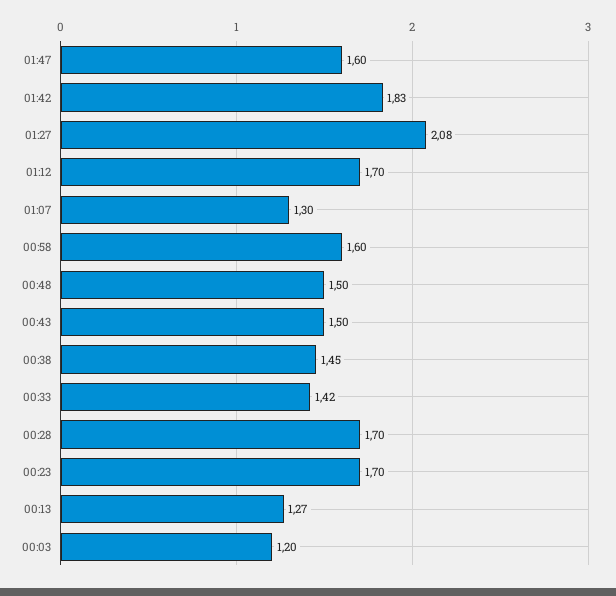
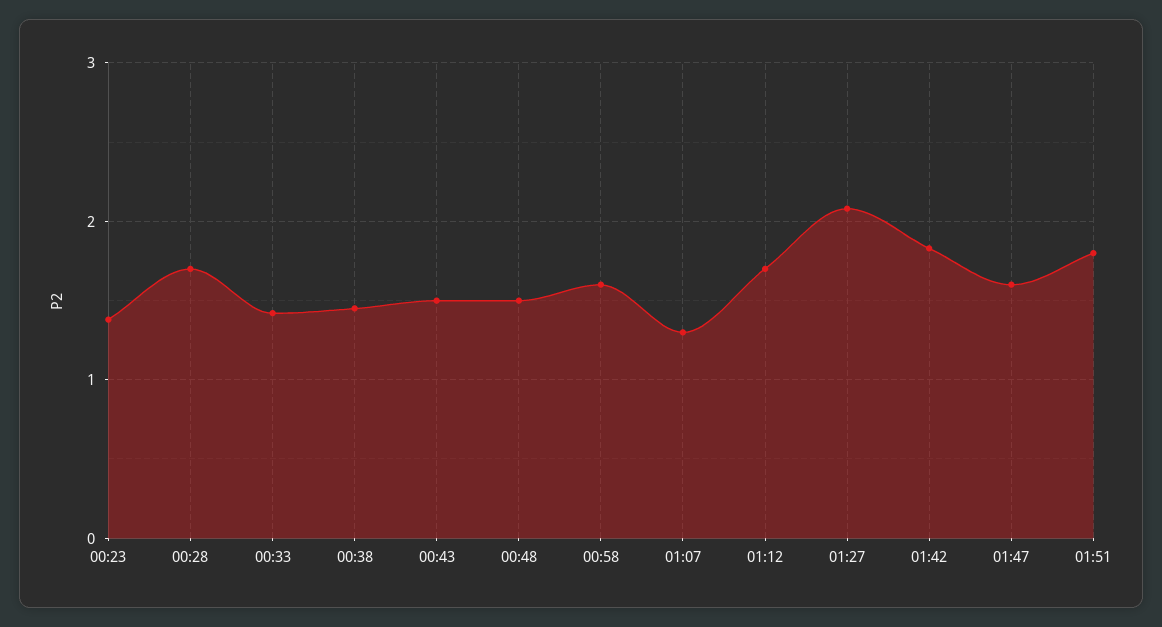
00:23: 1.7 -> 1.4
00:13: 1.27 -> none
00:03: 1.2 -> none
01:51: none -> 1.8

